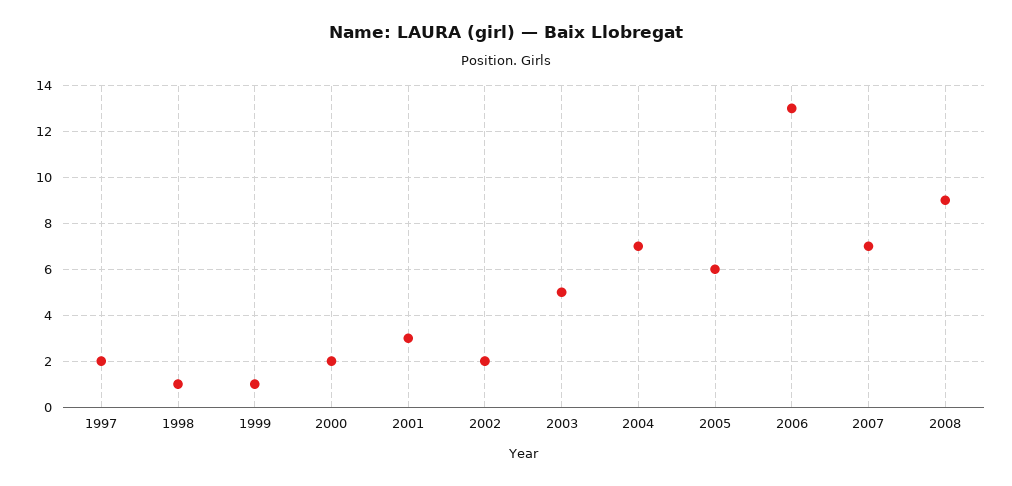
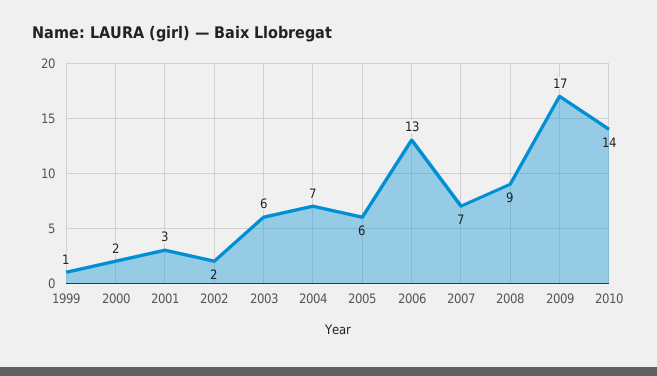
1997: 2 -> none
1998: 1 -> none
2003: 5 -> 6
2009: none -> 17
2010: none -> 14

